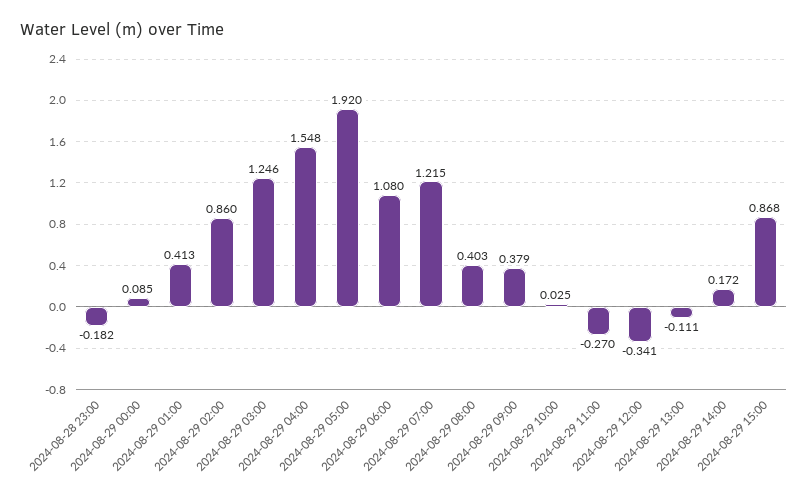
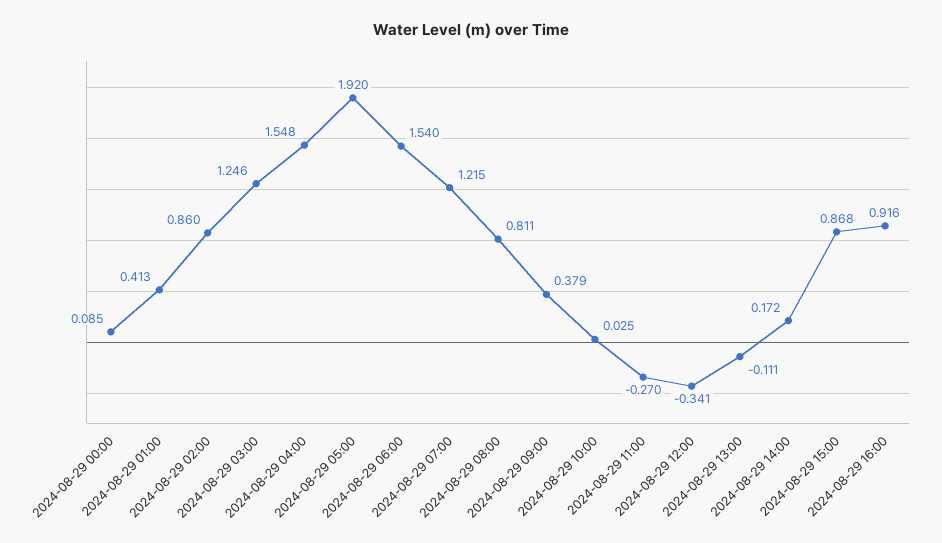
2024-08-28 23:00: -0.182 -> none
2024-08-29 06:00: 1.08 -> 1.54
2024-08-29 08:00: 0.403 -> 0.811
2024-08-29 16:00: none -> 0.916

